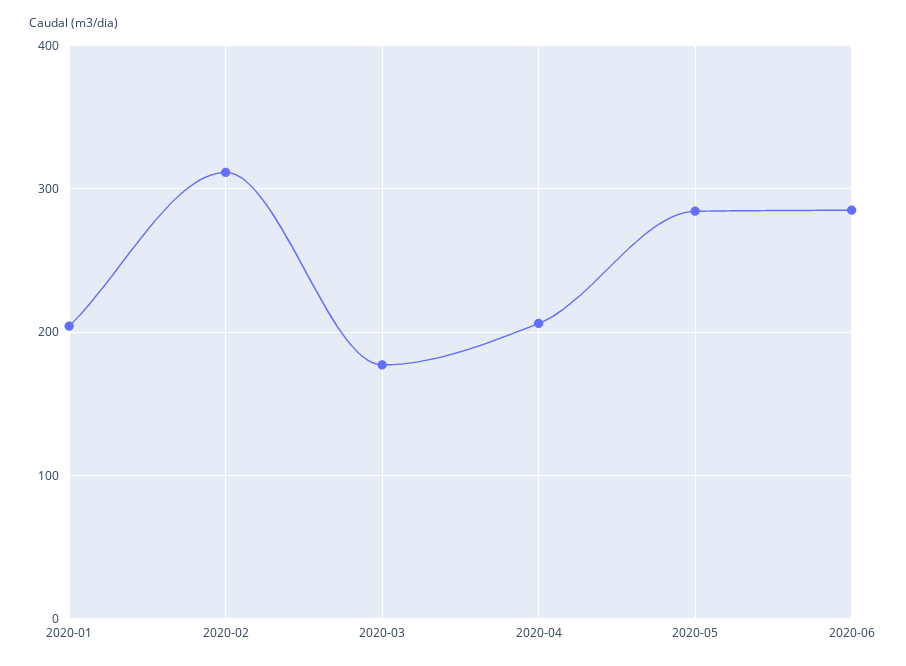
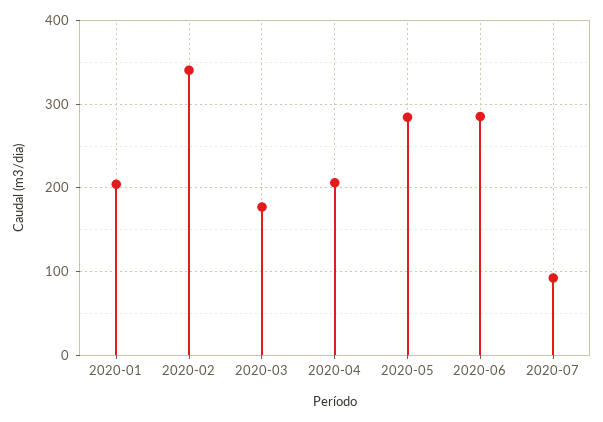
2020-02: 310 -> 340
2020-07: none -> 90

